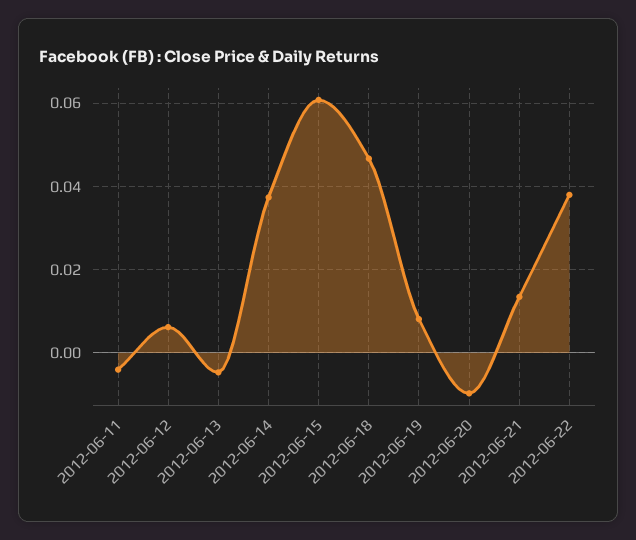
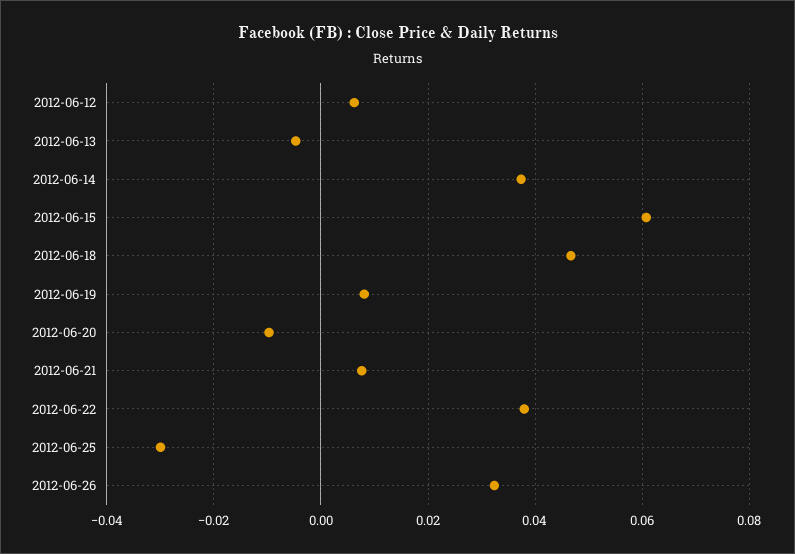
2012-06-11: -0.004 -> none
2012-06-21: 0.014 -> 0.008
2012-06-25: none -> -0.03
2012-06-26: none -> 0.032

